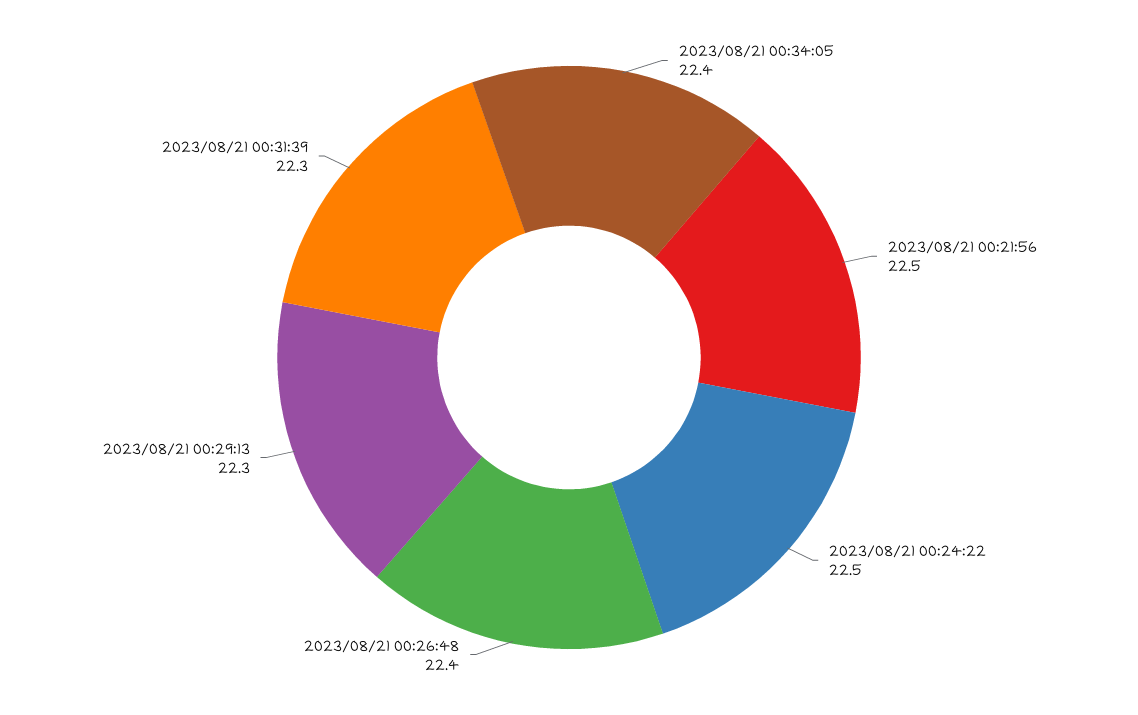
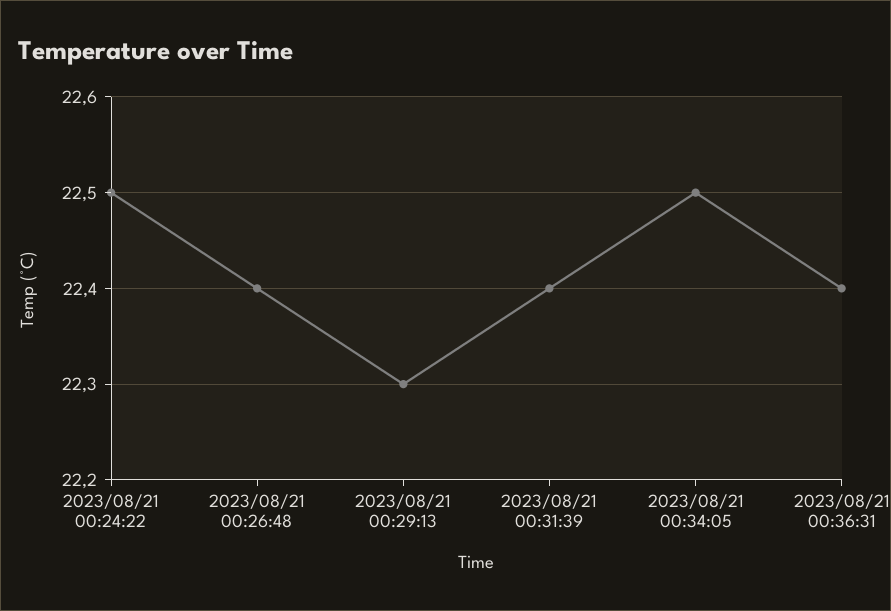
2023/08/21 00:34:05: 22.4 -> 22.5
2023/08/21 00:21:56: 22.5 -> none
2023/08/21 00:31:39: 22.3 -> 22.4
2023/08/21 00:36:31: none -> 22.4

